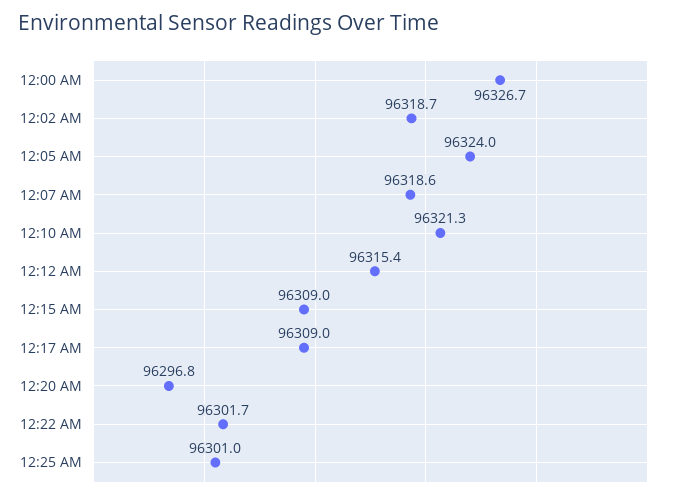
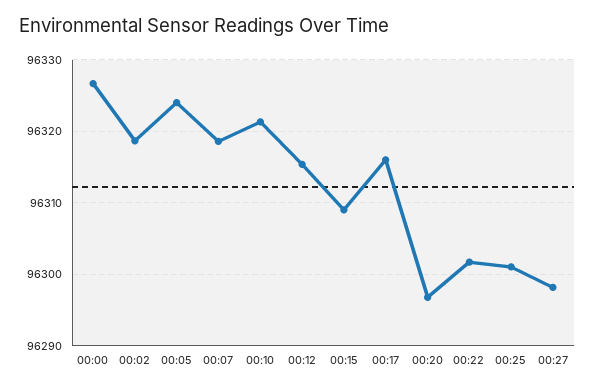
12:17 AM: 96309 -> 96316
00:27: none -> 96298

